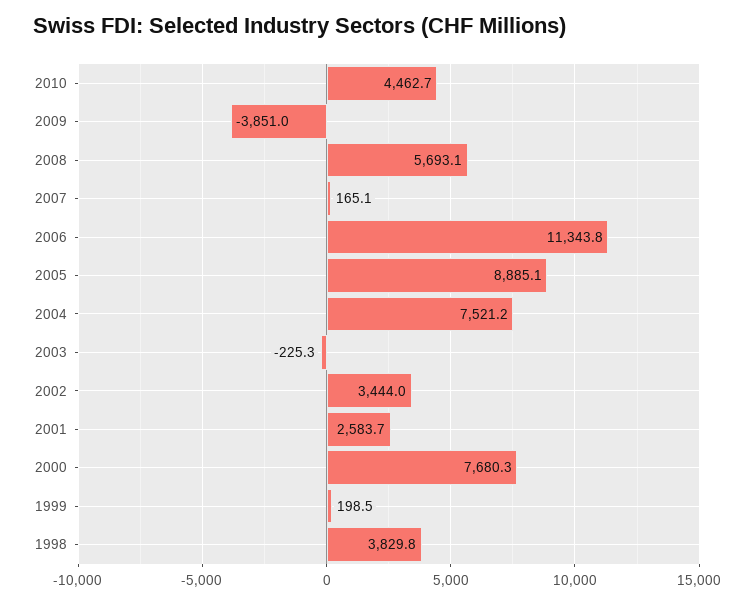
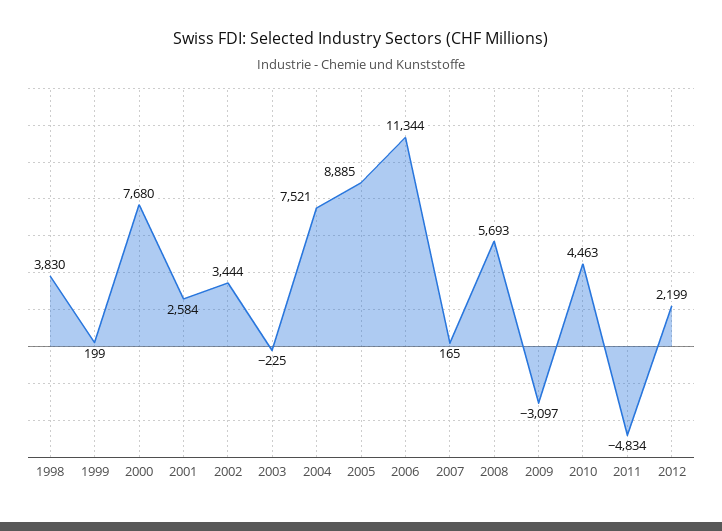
2009: -3851 -> -3097
2011: none -> -4834
2012: none -> 2199

